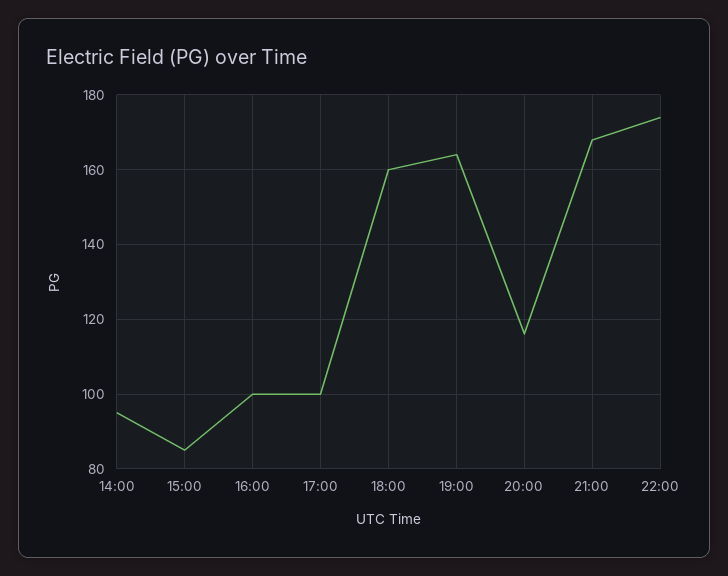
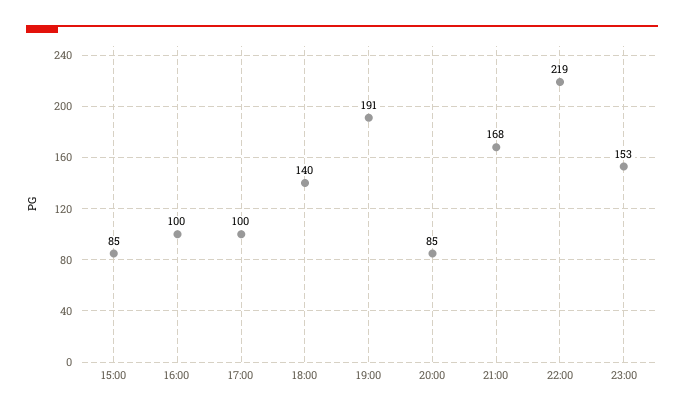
14:00: 95 -> none
18:00: 160 -> 140
19:00: 165 -> 191
20:00: 115 -> 85
22:00: 175 -> 219
23:00: none -> 153

